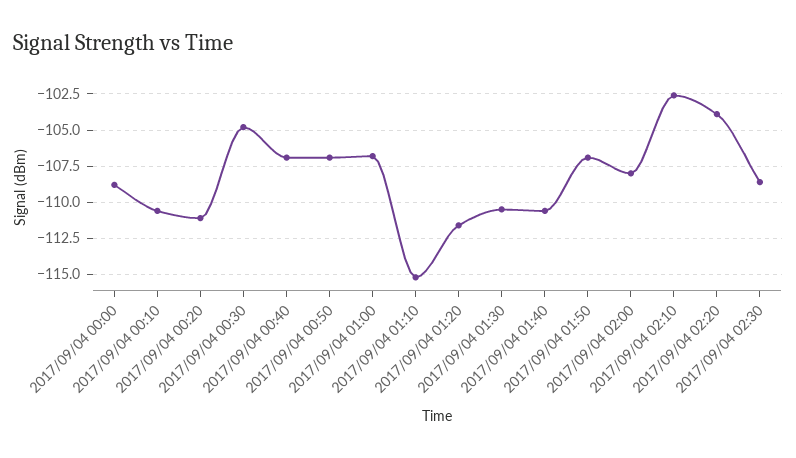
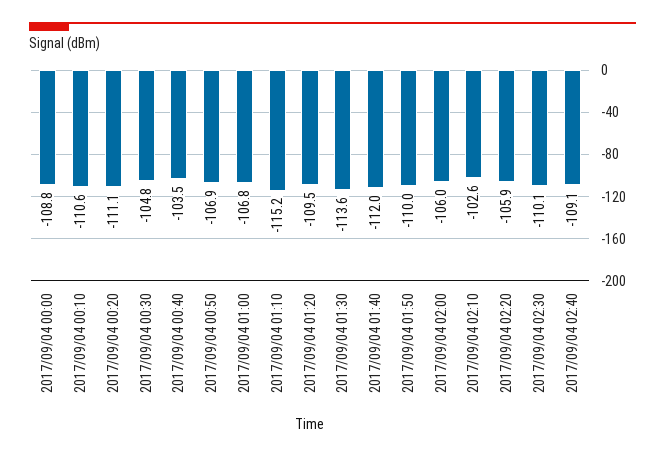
2017/09/04 00:40: -107 -> -103.5
2017/09/04 01:20: -111.5 -> -109.5
2017/09/04 01:30: -110.5 -> -113.6
2017/09/04 01:40: -110.5 -> -112
2017/09/04 01:50: -107 -> -110
2017/09/04 02:00: -108 -> -106
2017/09/04 02:20: -104 -> -105.9
2017/09/04 02:30: -108.5 -> -110.1
2017/09/04 02:40: none -> -109.1

